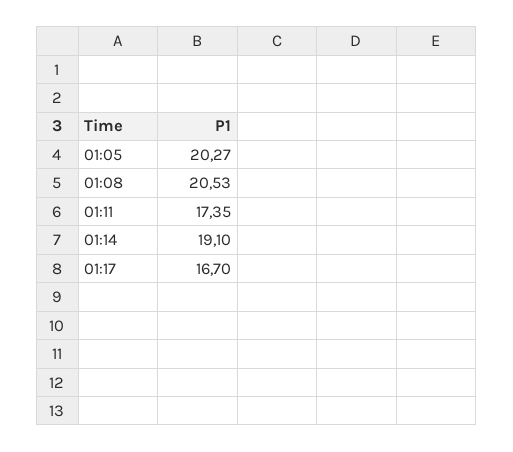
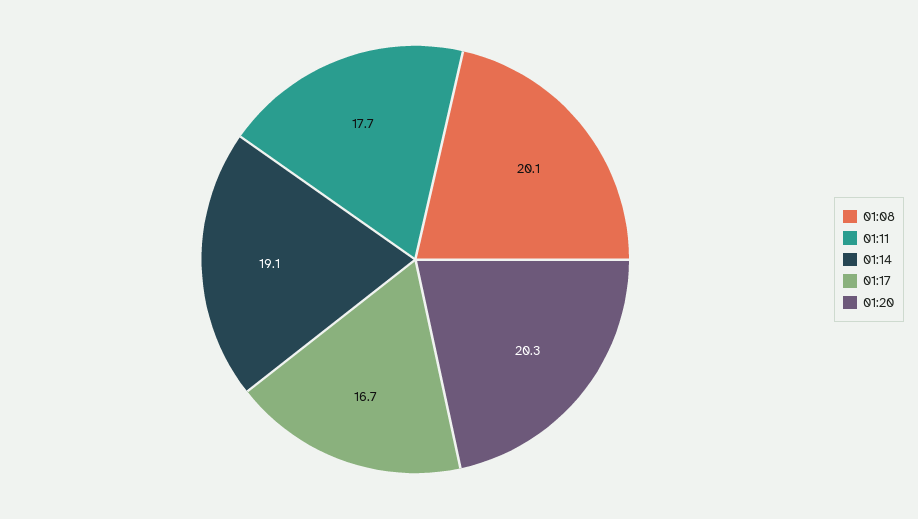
01:05: 20.27 -> none
01:08: 20.53 -> 20.1
01:11: 17.35 -> 17.7
01:20: none -> 20.3

